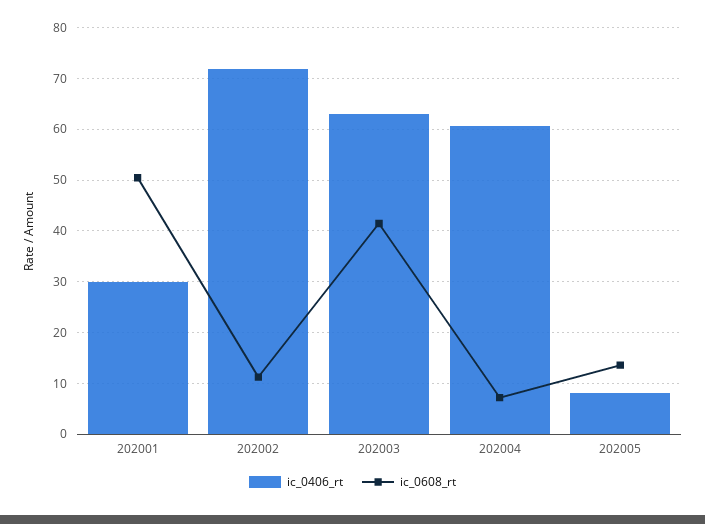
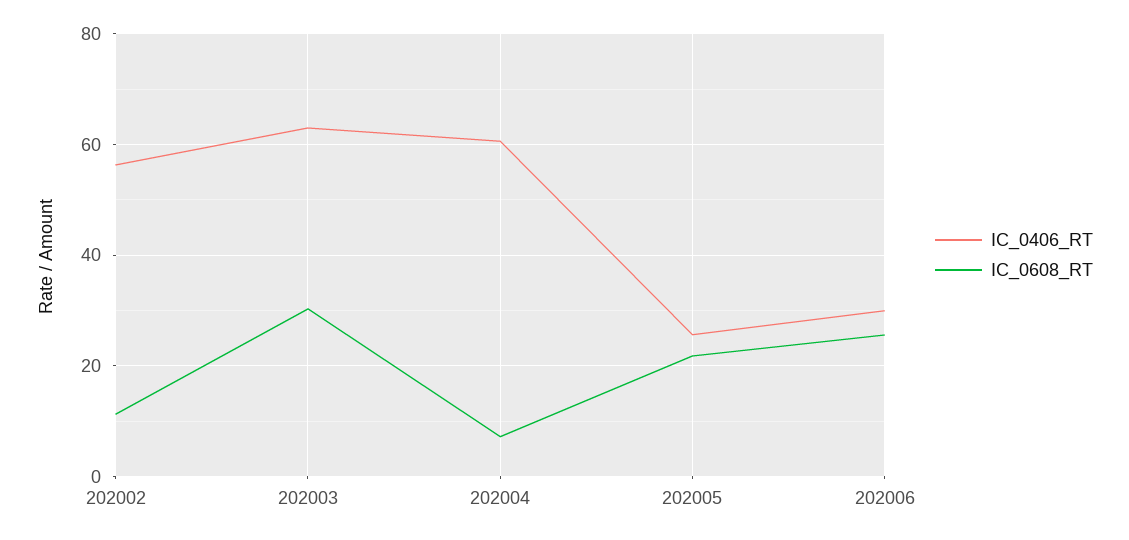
ic_0406_rt, 202001: 30 -> none
ic_0608_rt, 202001: 50 -> none
ic_0406_rt, 202002: 72 -> 56
ic_0608_rt, 202003: 42 -> 30
ic_0406_rt, 202005: 8 -> 26
ic_0608_rt, 202005: 14 -> 22
ic_0406_rt, 202006: none -> 30
ic_0608_rt, 202006: none -> 26

